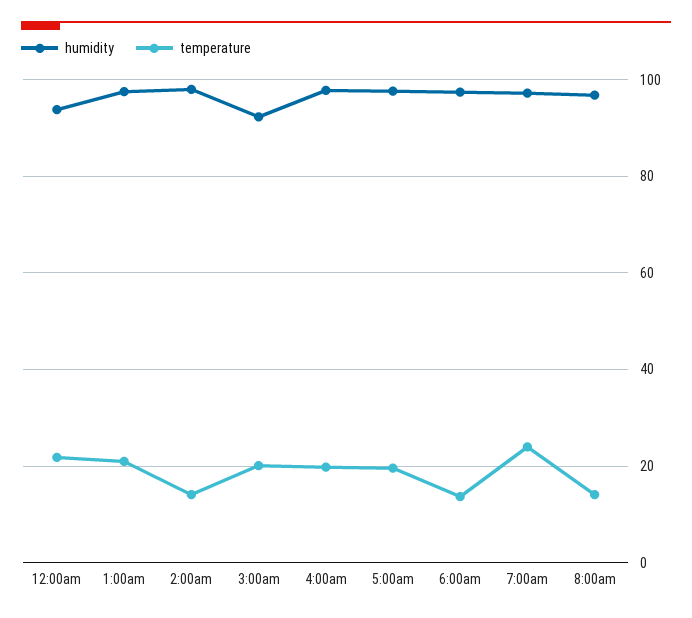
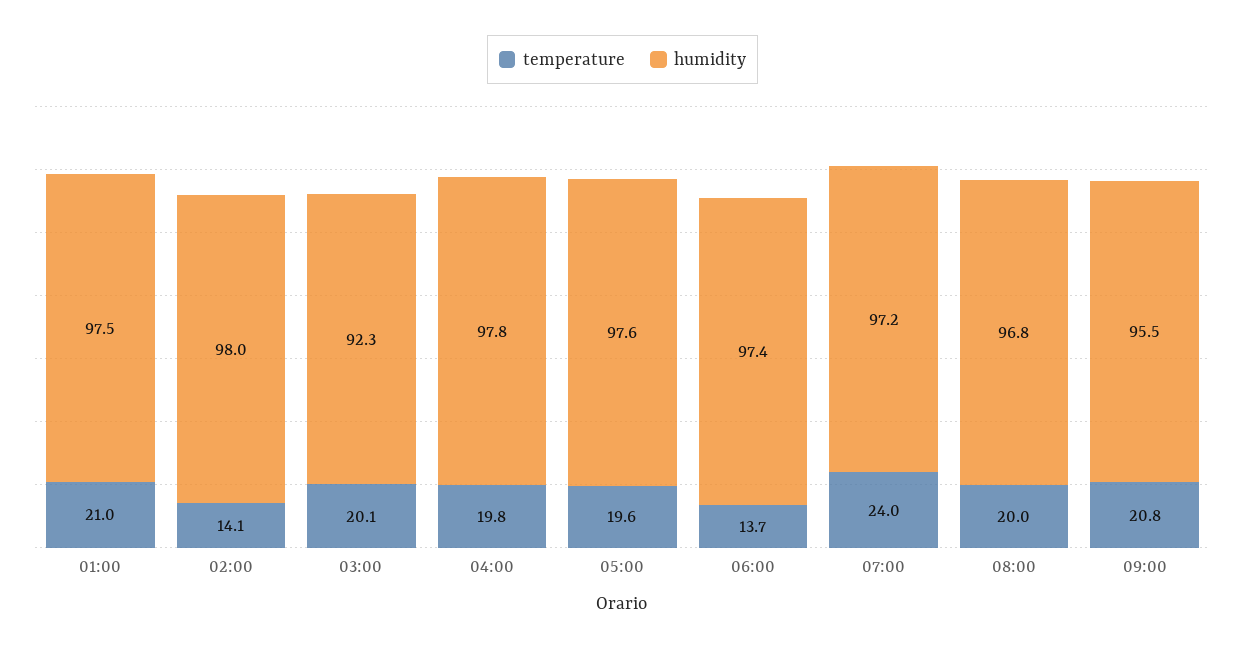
humidity, 12:00am: 94 -> none
temperature, 12:00am: 22 -> none
temperature, 8:00am: 14 -> 20
temperature, 09:00: none -> 20.8
humidity, 09:00: none -> 95.5

